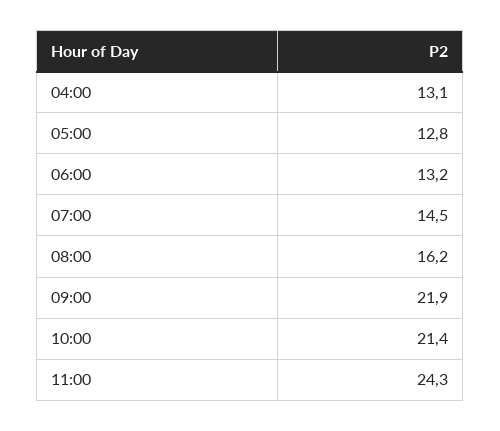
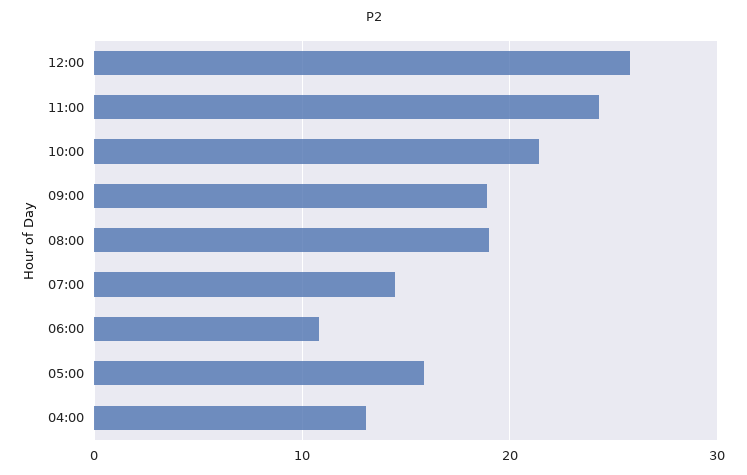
05:00: 12.8 -> 16
06:00: 13.2 -> 11
08:00: 16.2 -> 19
09:00: 21.9 -> 19
12:00: none -> 26

